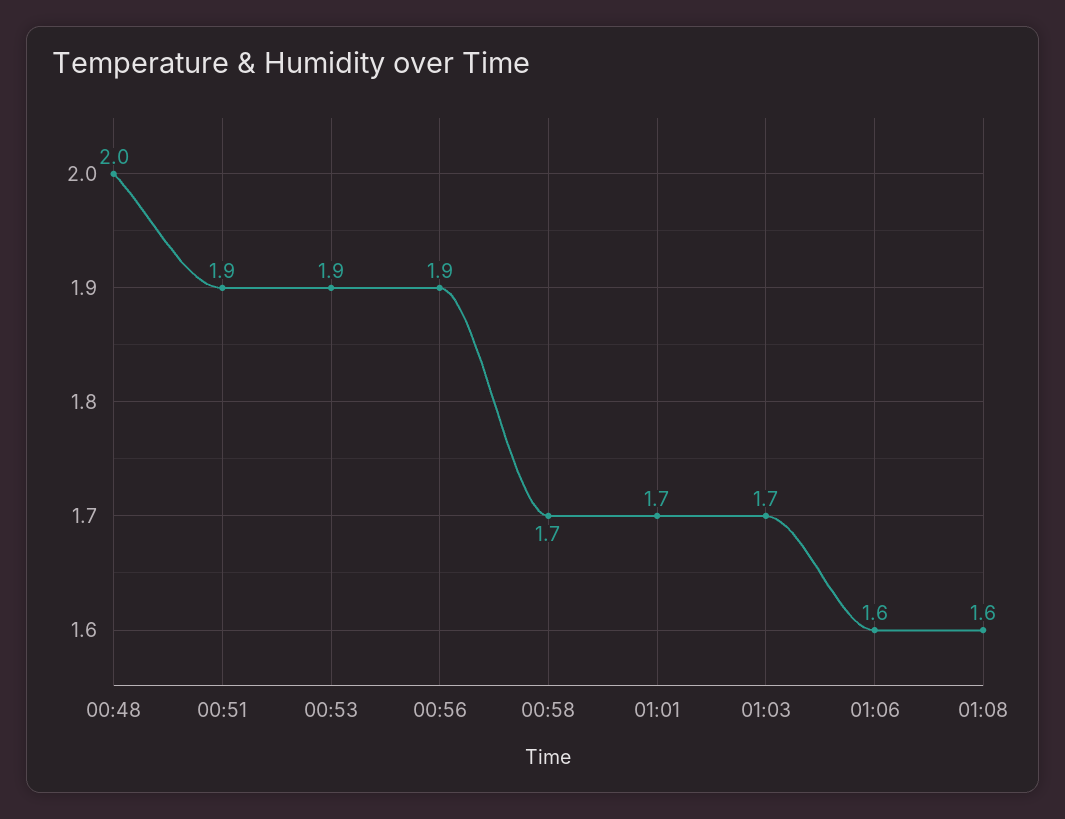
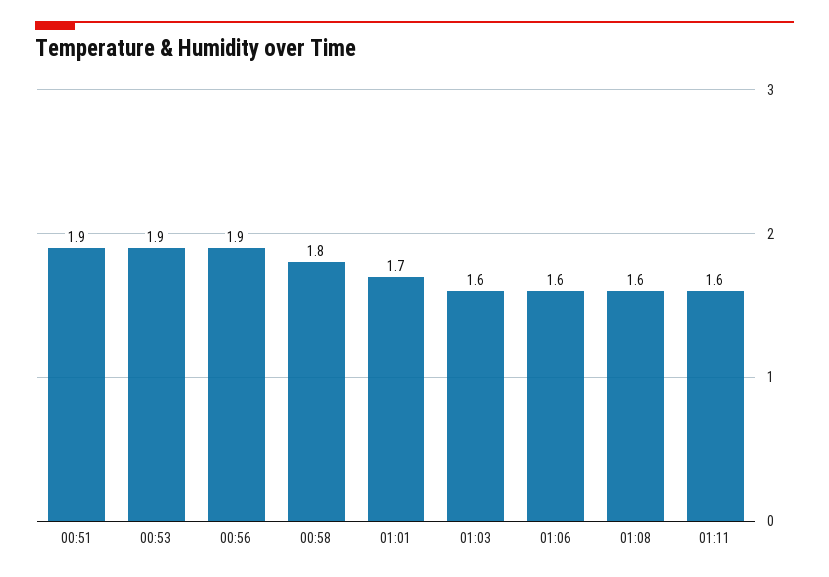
00:48: 2 -> none
00:58: 1.7 -> 1.8
01:03: 1.7 -> 1.6
01:11: none -> 1.6

